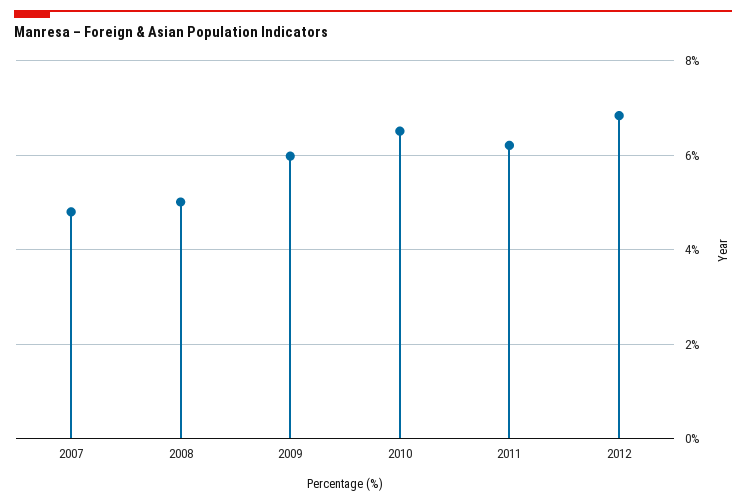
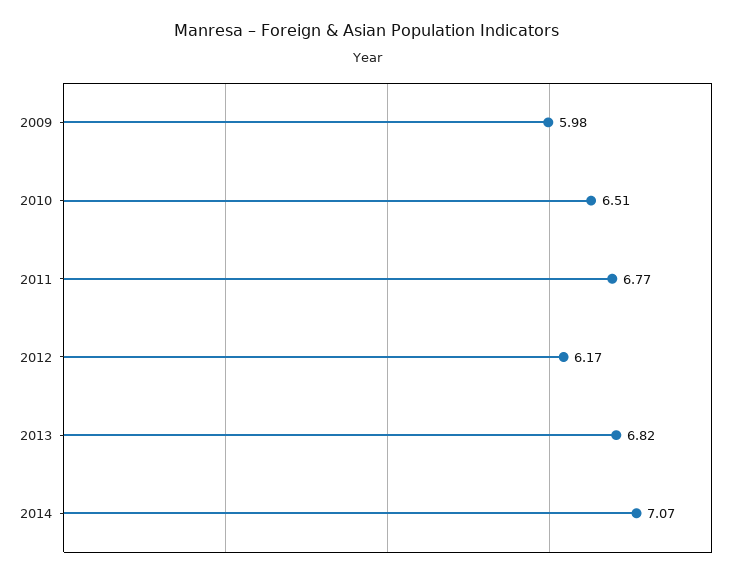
2007: 4.8 -> none
2008: 5 -> none
2011: 6.2 -> 6.77
2012: 6.8 -> 6.17
2013: none -> 6.82
2014: none -> 7.07

